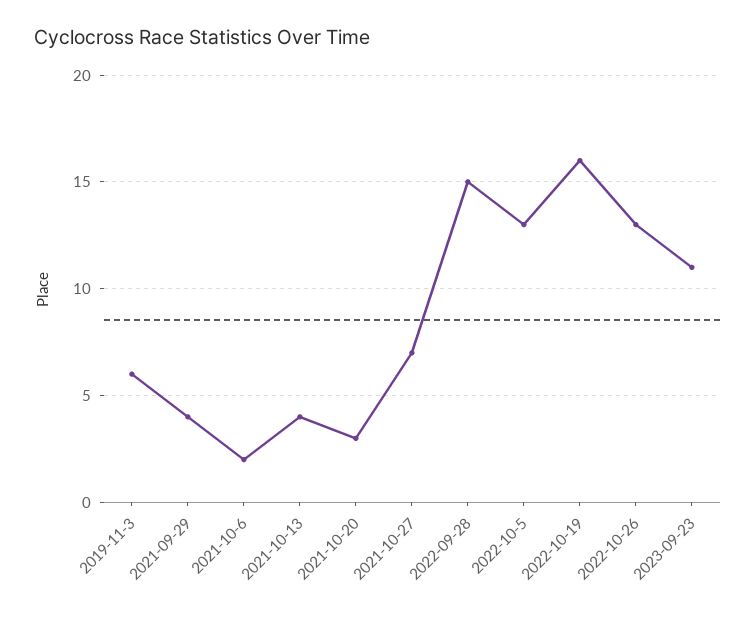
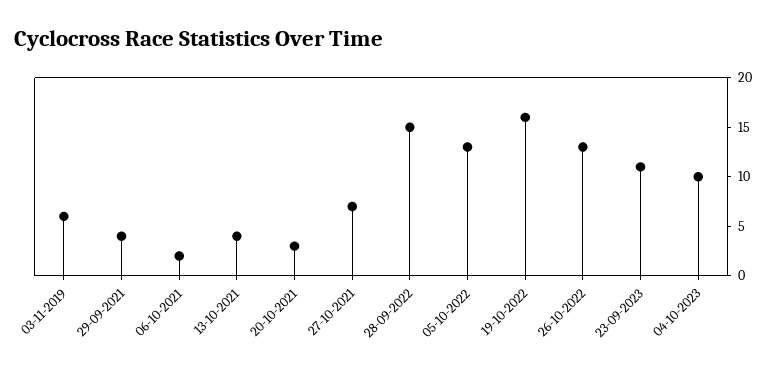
04-10-2023: none -> 10

